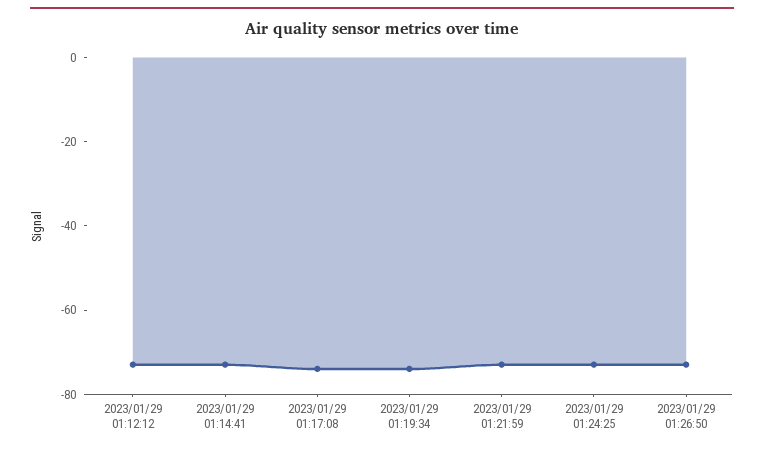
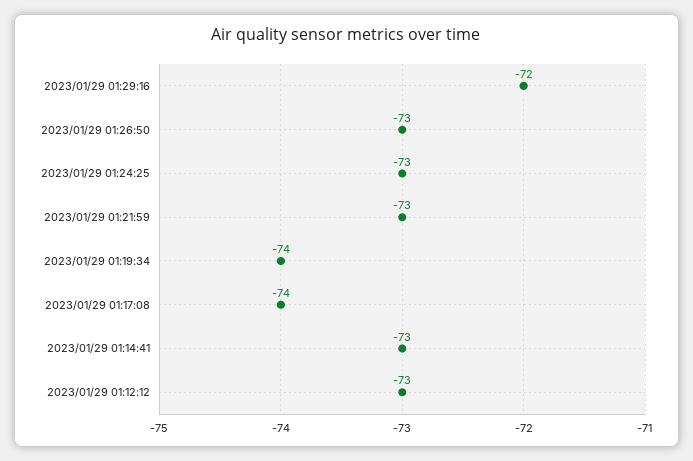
2023/01/29 01:29:16: none -> -72

